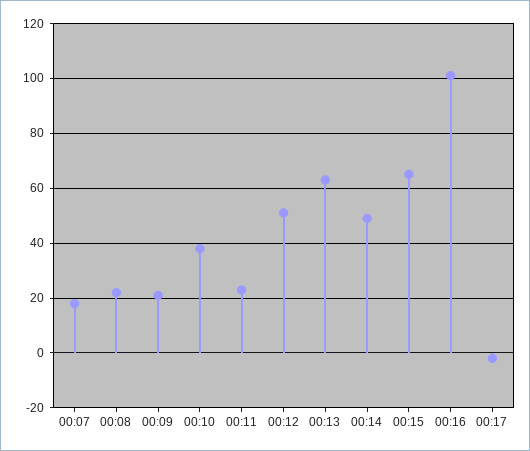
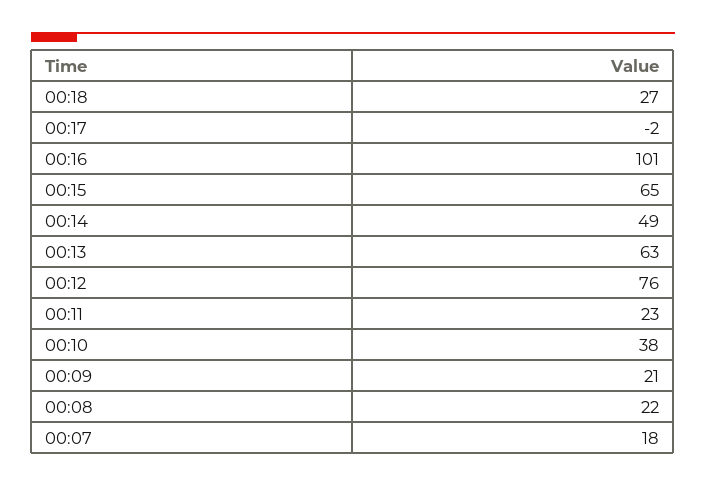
00:12: 50 -> 76
00:18: none -> 27

